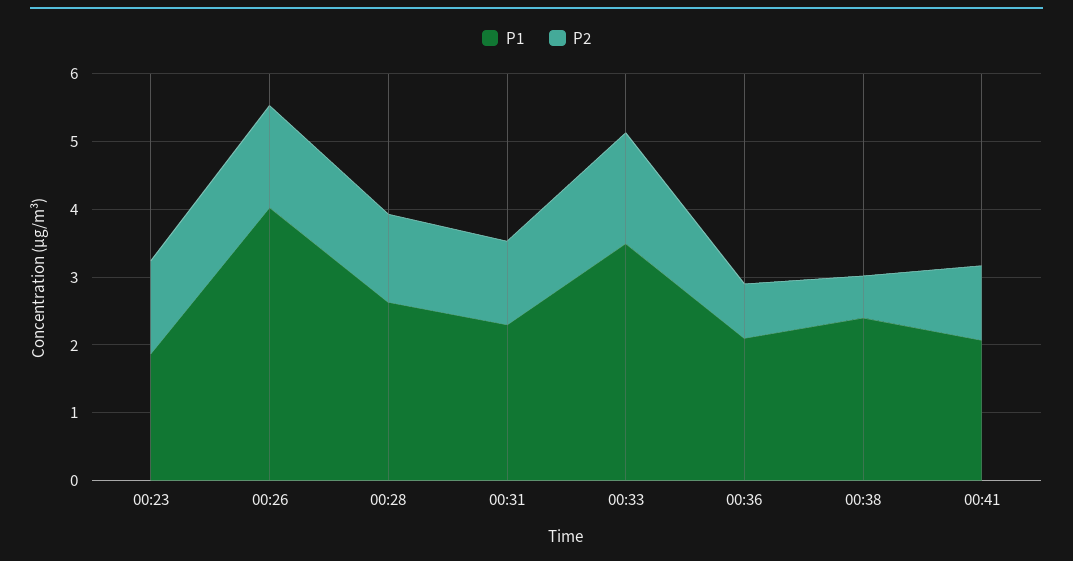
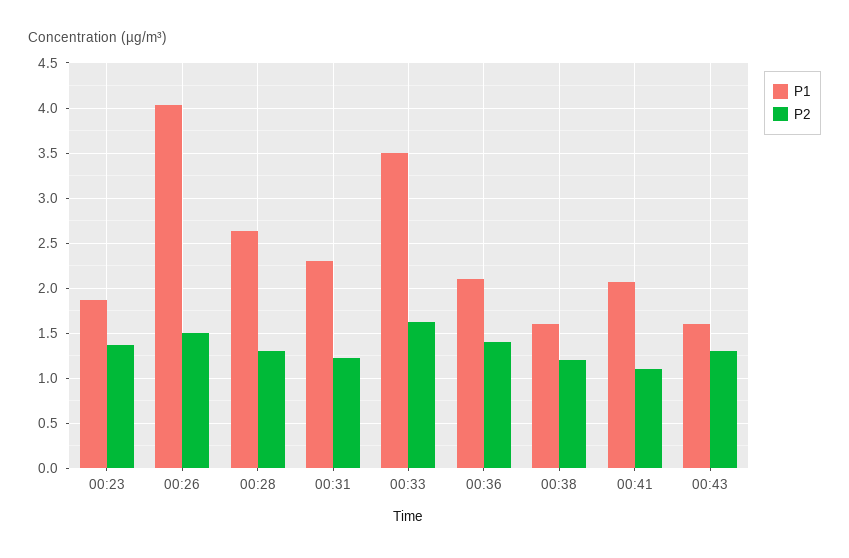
P2, 00:36: 0.8 -> 1.4
P1, 00:38: 2.4 -> 1.6
P2, 00:38: 0.6 -> 1.2
P1, 00:43: none -> 1.6
P2, 00:43: none -> 1.3

